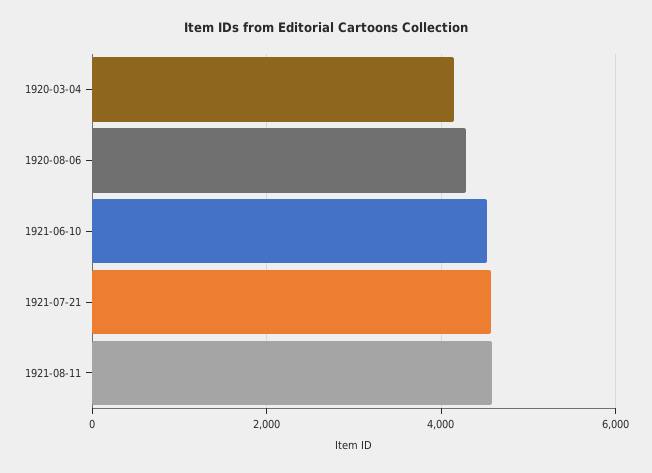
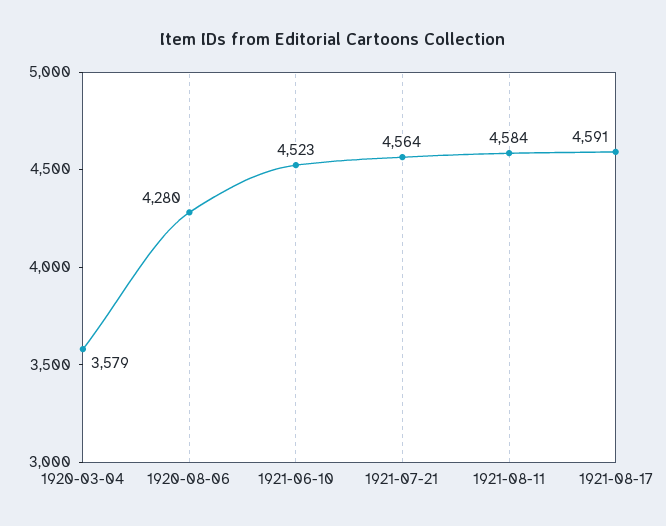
1920-03-04: 4200 -> 3579
1921-08-17: none -> 4591

